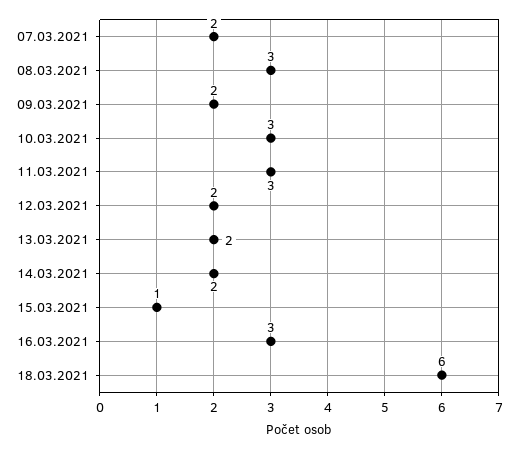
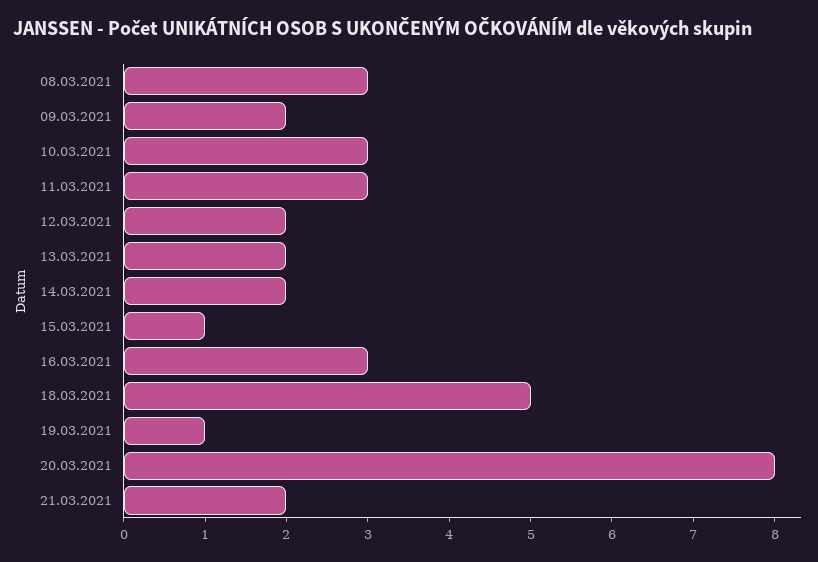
07.03.2021: 2 -> none
18.03.2021: 6 -> 5
19.03.2021: none -> 1
20.03.2021: none -> 8
21.03.2021: none -> 2

